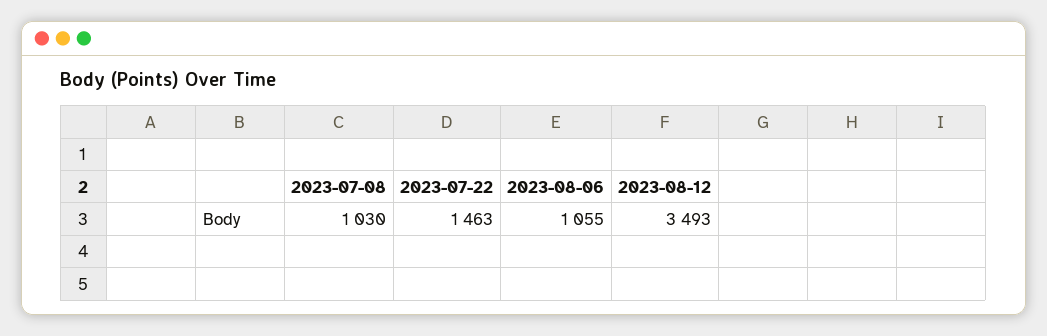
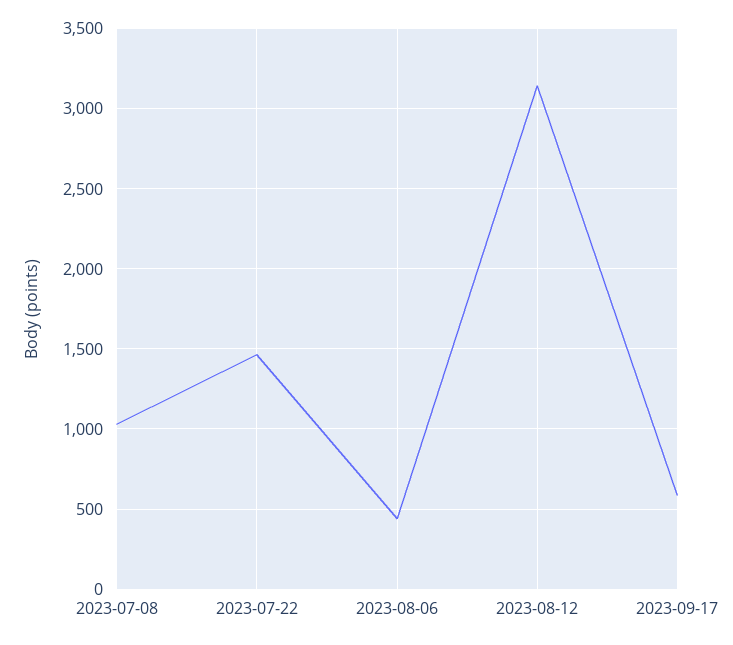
2023-08-06: 1055 -> 450
2023-08-12: 3493 -> 3150
2023-09-17: none -> 600

